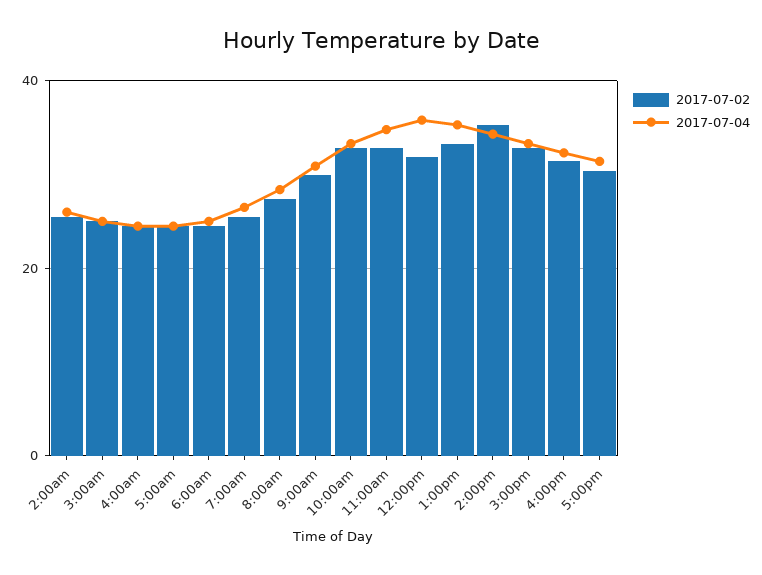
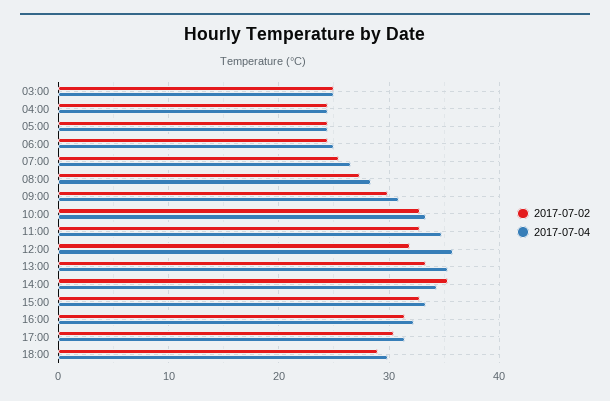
2017-07-02, 2:00am: 26 -> none
2017-07-04, 2:00am: 26 -> none
2017-07-02, 18:00: none -> 29
2017-07-04, 18:00: none -> 30

